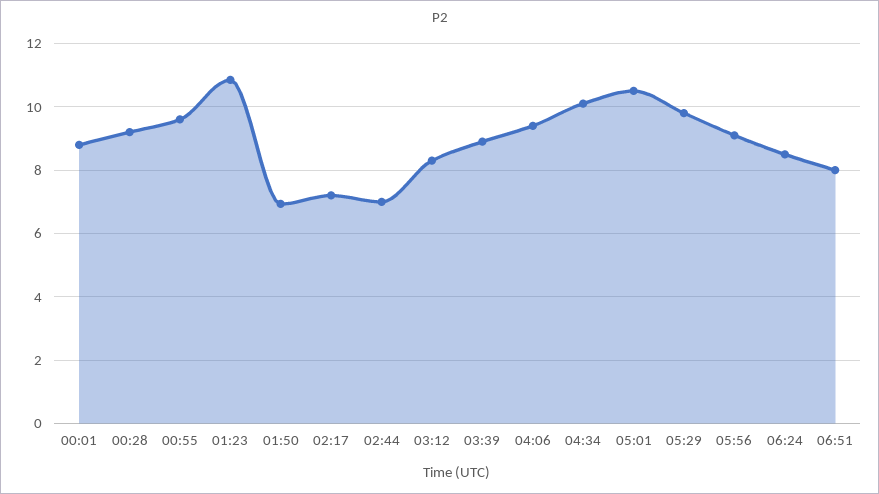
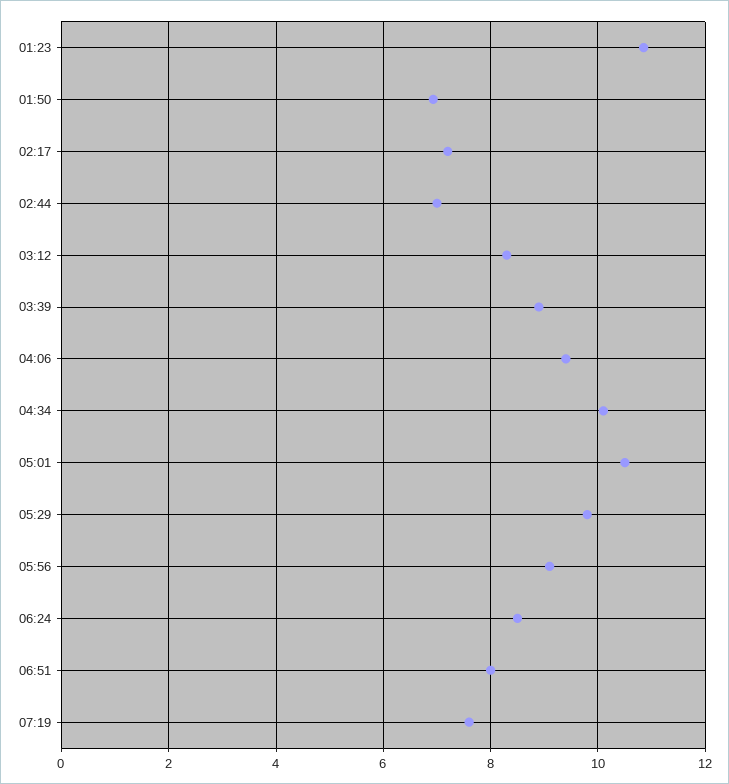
00:01: 8.8 -> none
00:28: 9.2 -> none
00:55: 9.6 -> none
07:19: none -> 7.6

